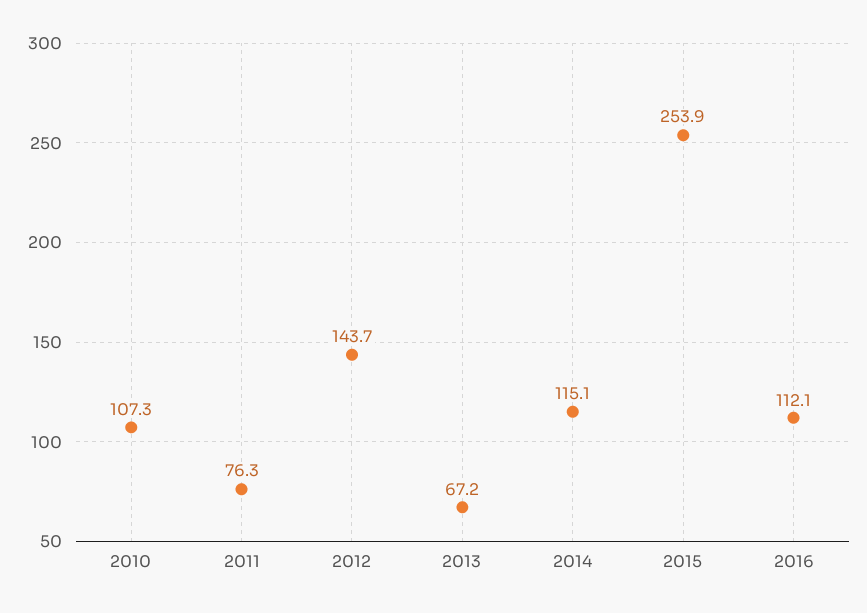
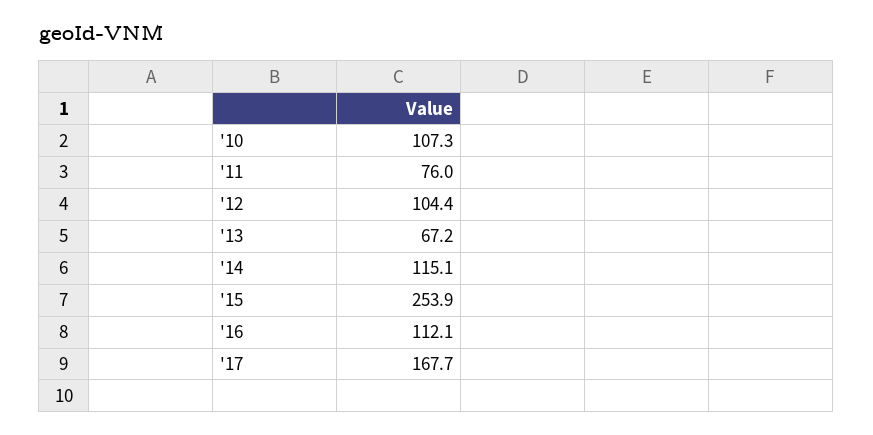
2011: 76.3 -> 76
2012: 143.7 -> 104.4
'17: none -> 167.7

